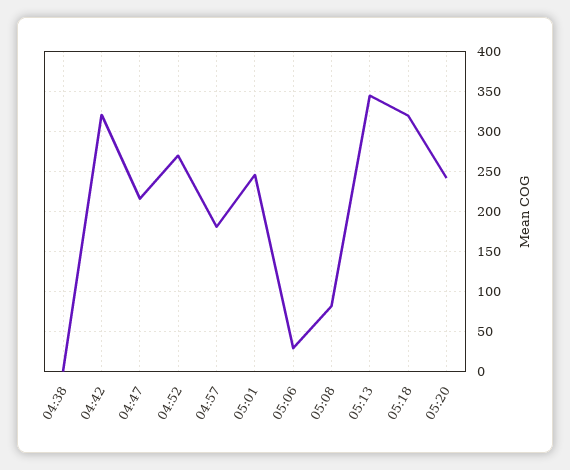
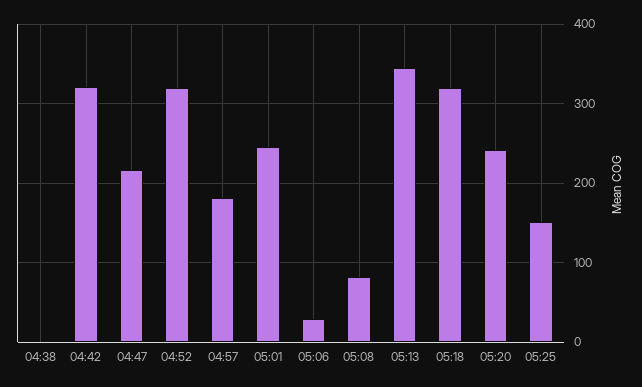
04:52: 270 -> 320
05:25: none -> 150

